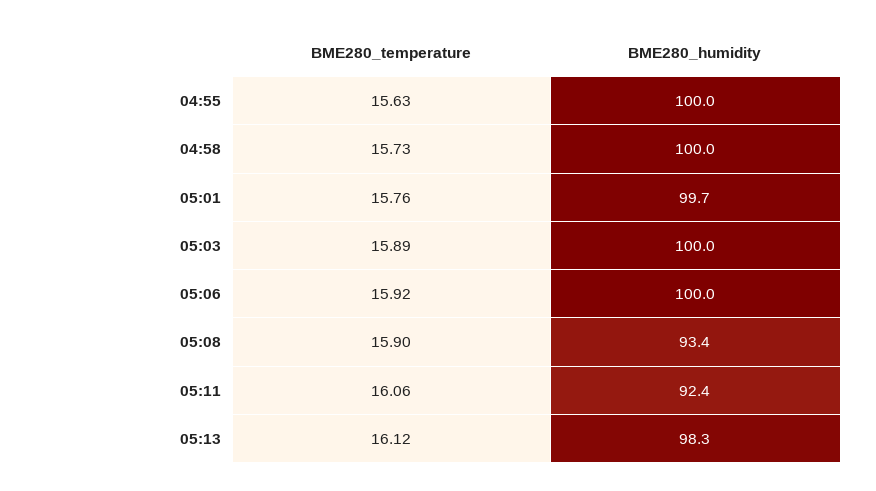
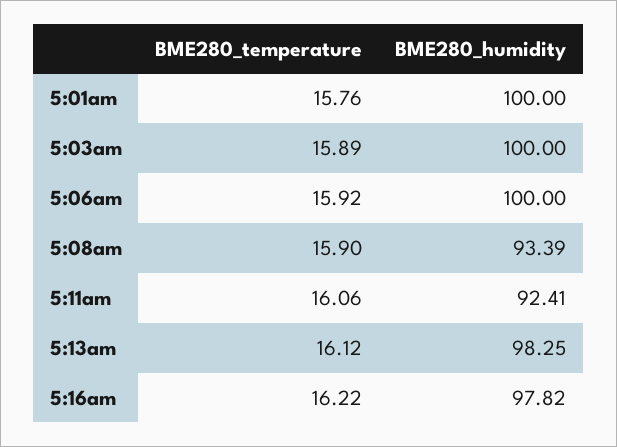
BME280_temperature, 04:55: 15.63 -> none
BME280_humidity, 04:55: 100 -> none
BME280_temperature, 04:58: 15.73 -> none
BME280_humidity, 04:58: 100 -> none
BME280_humidity, 05:01: 99.7 -> 100
BME280_temperature, 5:16am: none -> 16.22
BME280_humidity, 5:16am: none -> 97.82

